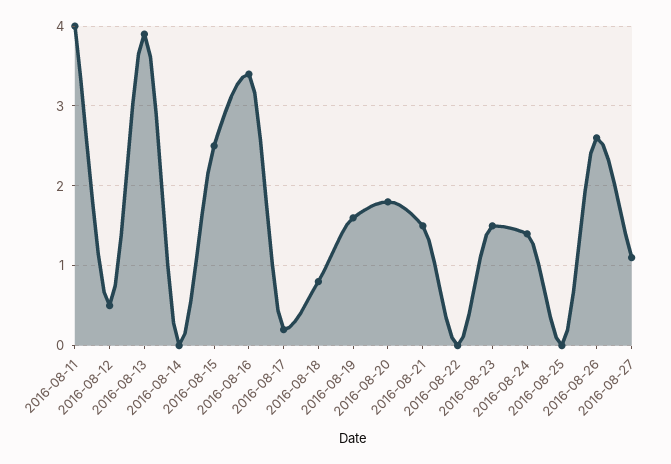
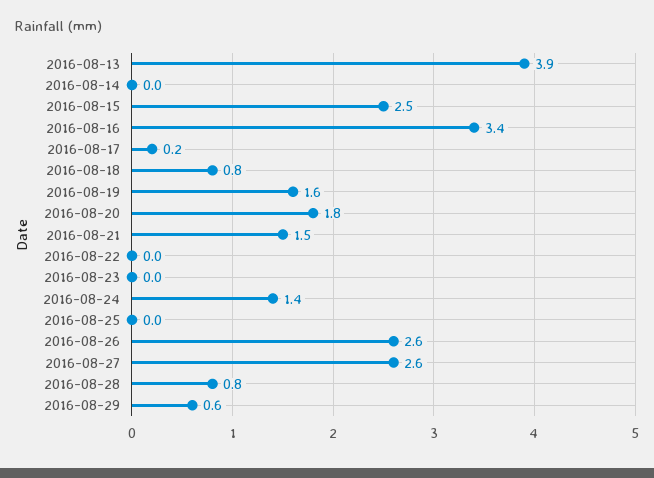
2016-08-11: 4 -> none
2016-08-12: 0.5 -> none
2016-08-23: 1.5 -> 0
2016-08-27: 1.1 -> 2.6
2016-08-28: none -> 0.8
2016-08-29: none -> 0.6

